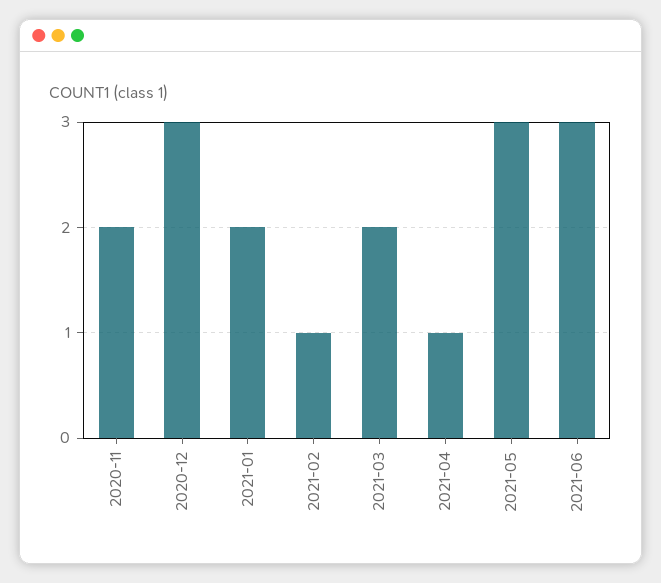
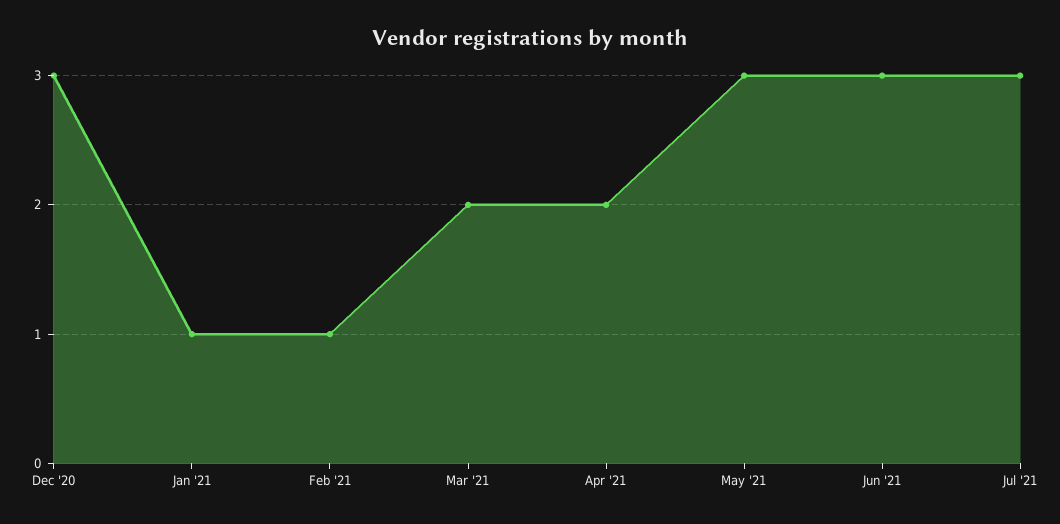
2020-11: 2 -> none
2021-01: 2 -> 1
2021-04: 1 -> 2
Jul '21: none -> 3

